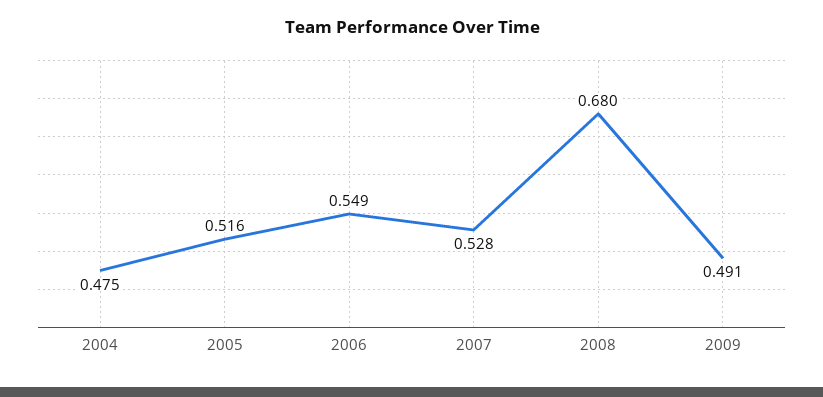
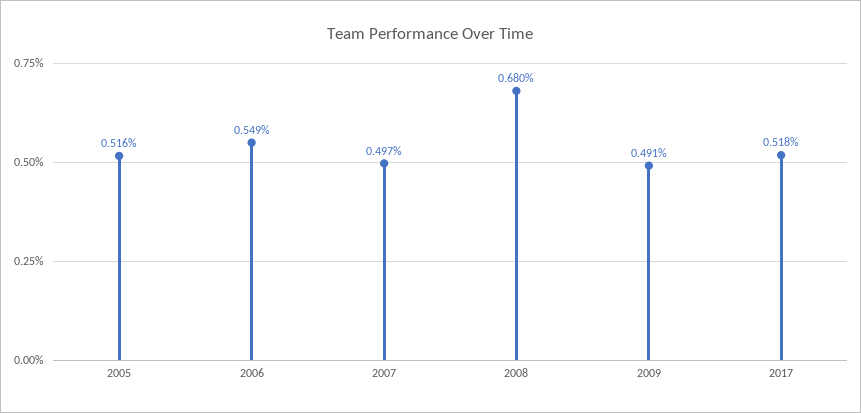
2004: 0.475 -> none
2007: 0.528 -> 0.497
2017: none -> 0.518

